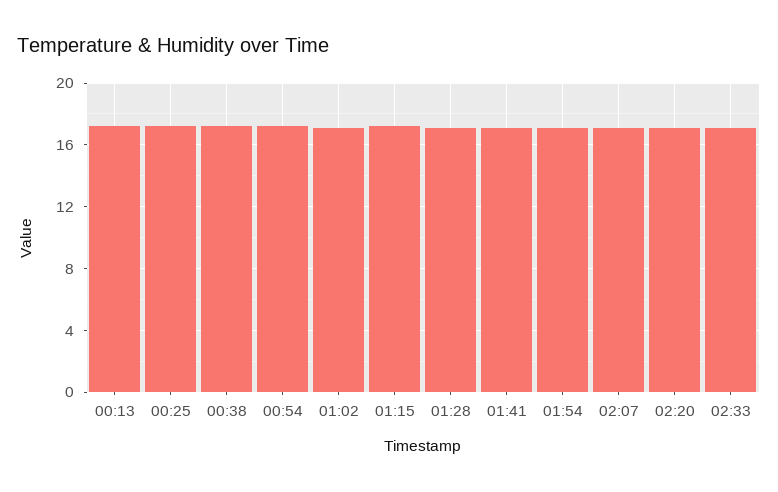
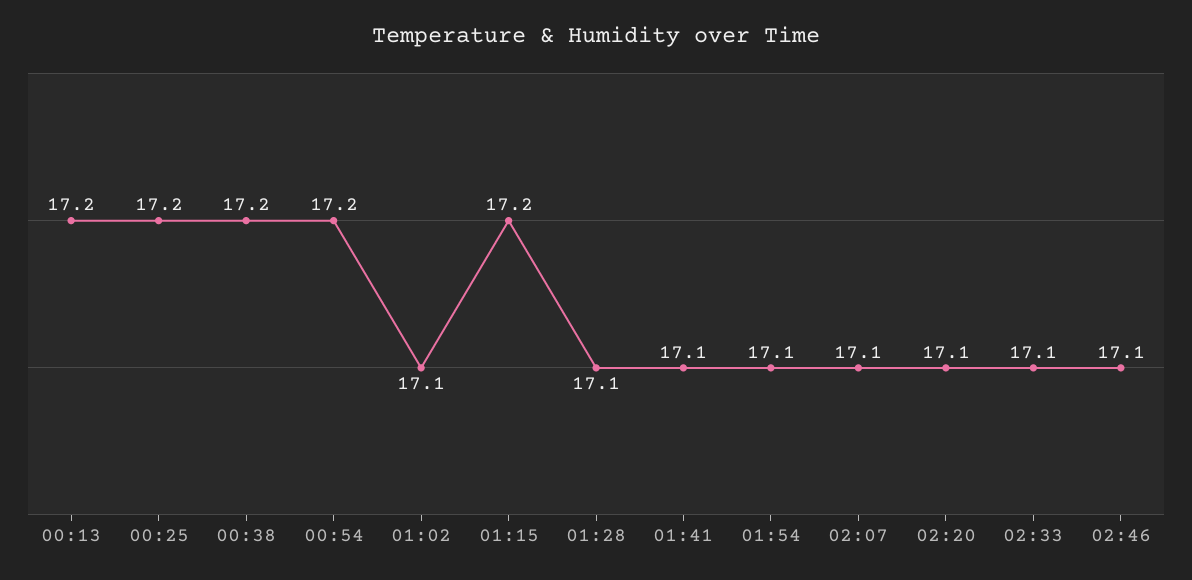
02:46: none -> 17.1

